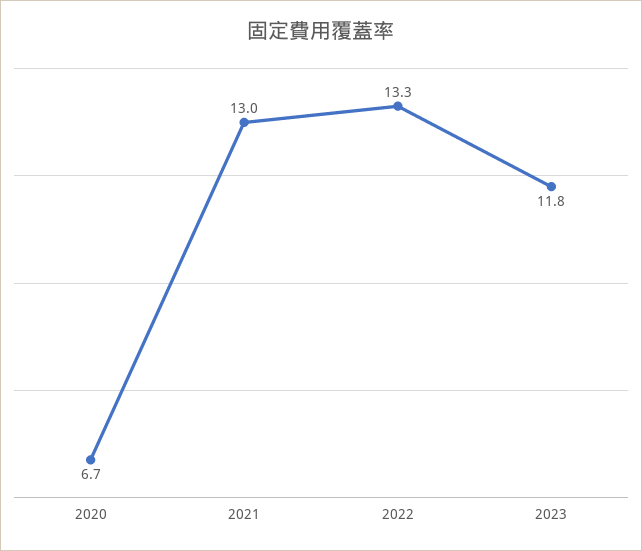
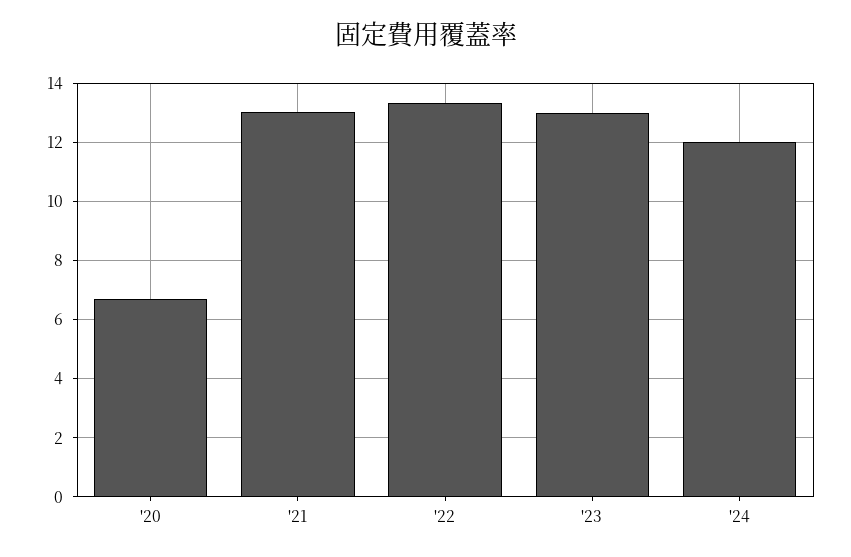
2023: 11.8 -> 13
'24: none -> 12

